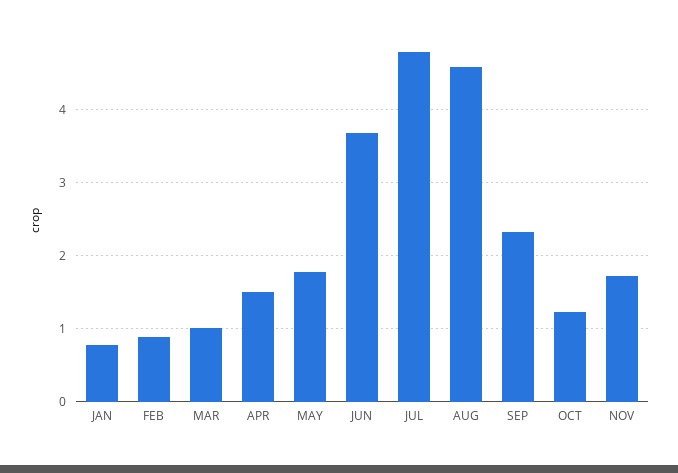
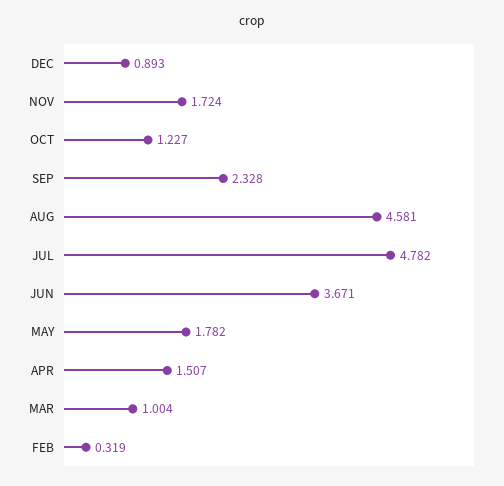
JAN: 0.8 -> none
FEB: 0.9 -> 0.319
DEC: none -> 0.893

